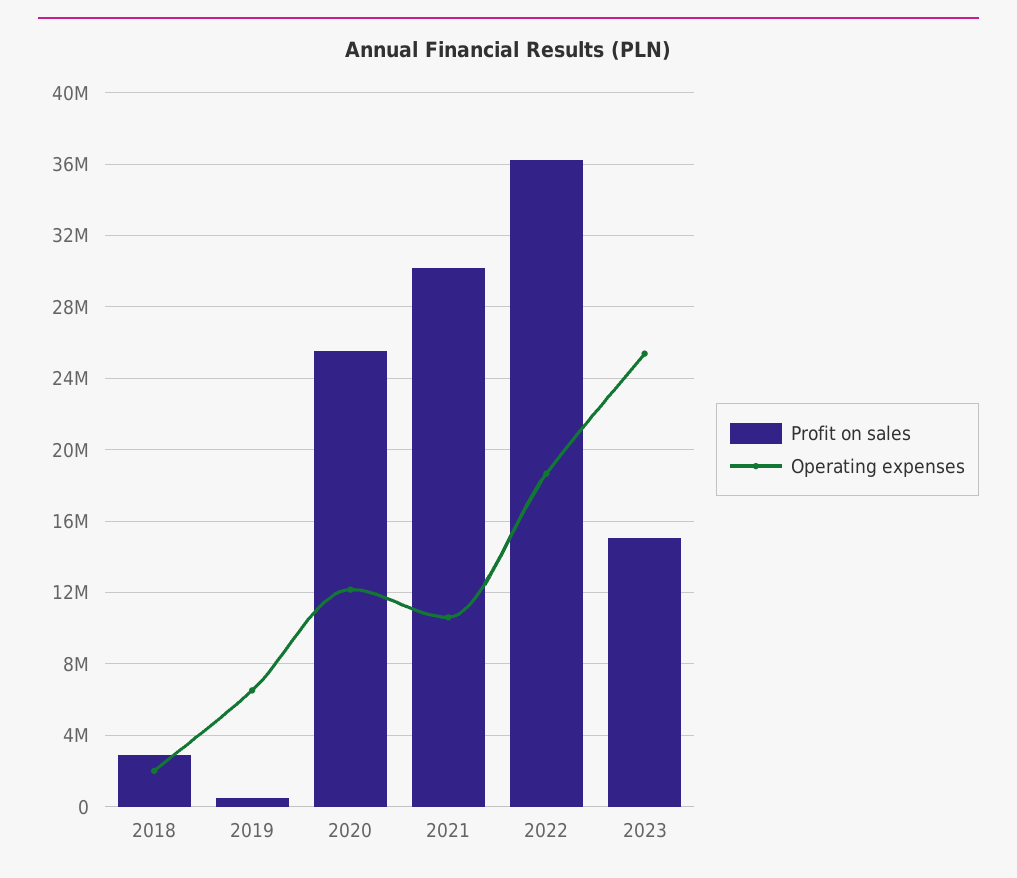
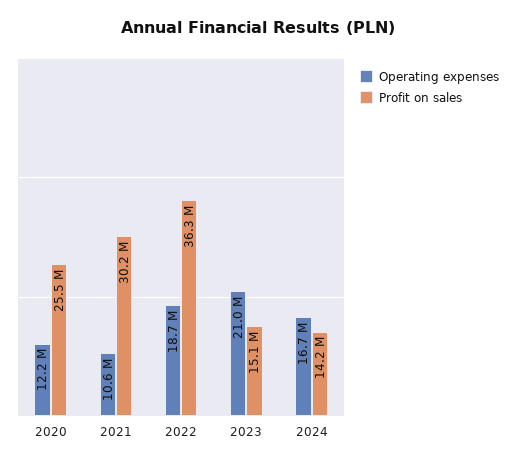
Profit on sales, 2018: 3000000 -> none
Operating expenses, 2018: 2000000 -> none
Profit on sales, 2019: 500000 -> none
Operating expenses, 2019: 6500000 -> none
Operating expenses, 2023: 25500000 -> 21000000
Operating expenses, 2024: none -> 16700000
Profit on sales, 2024: none -> 14200000

